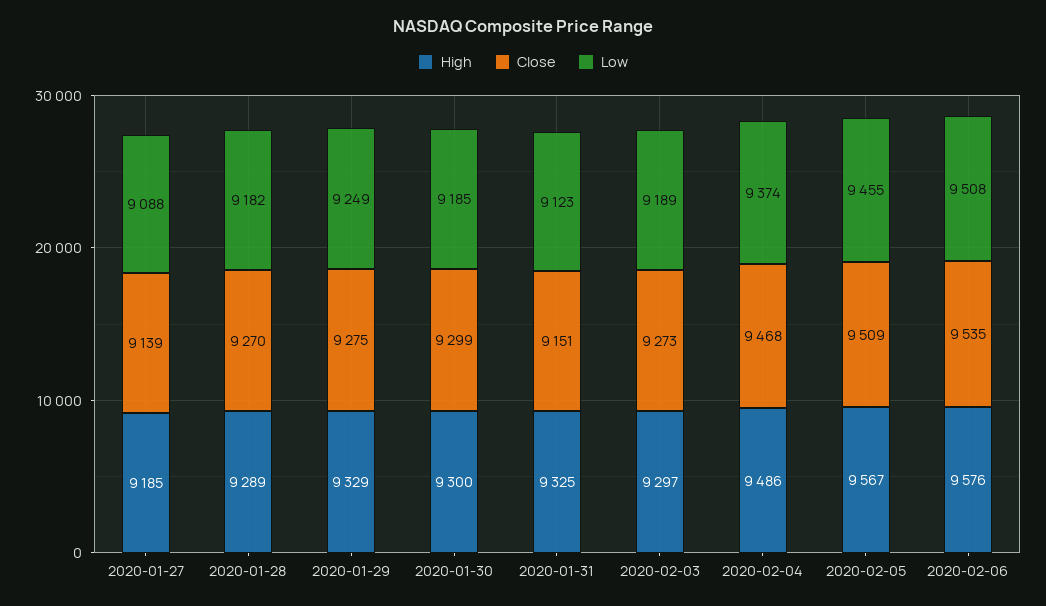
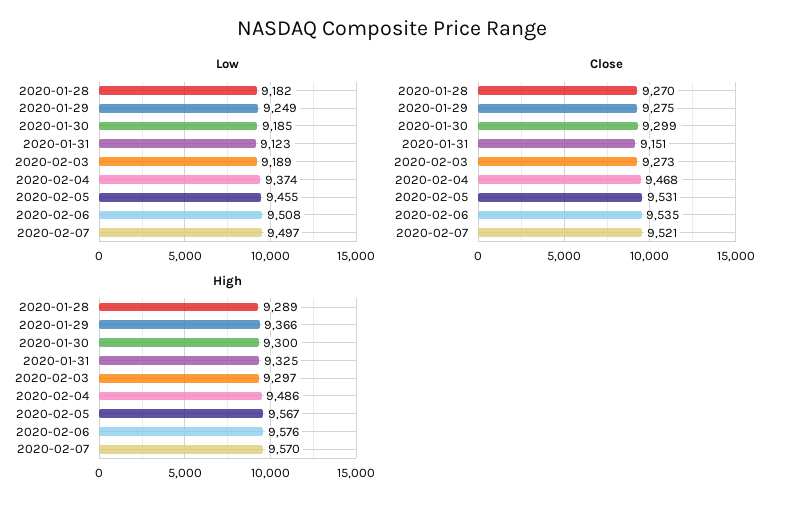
High, 2020-01-27: 9185 -> none
Close, 2020-01-27: 9139 -> none
Low, 2020-01-27: 9088 -> none
High, 2020-01-29: 9329 -> 9366
Close, 2020-02-05: 9509 -> 9531
Low, 2020-02-07: none -> 9497
Close, 2020-02-07: none -> 9521
High, 2020-02-07: none -> 9570

